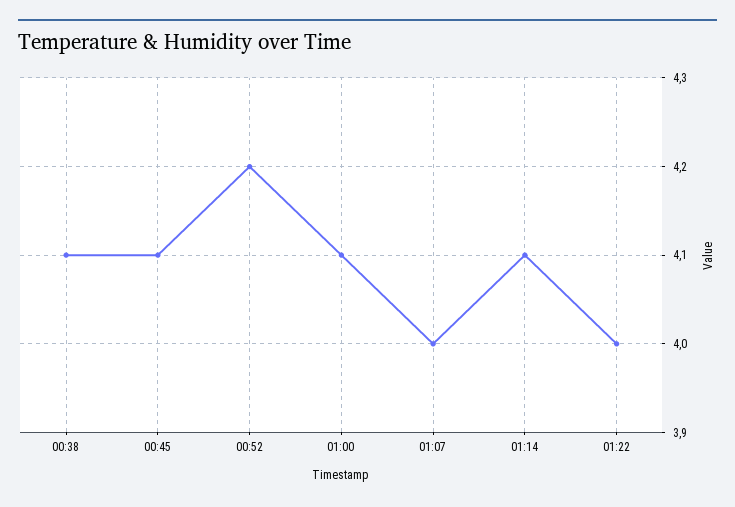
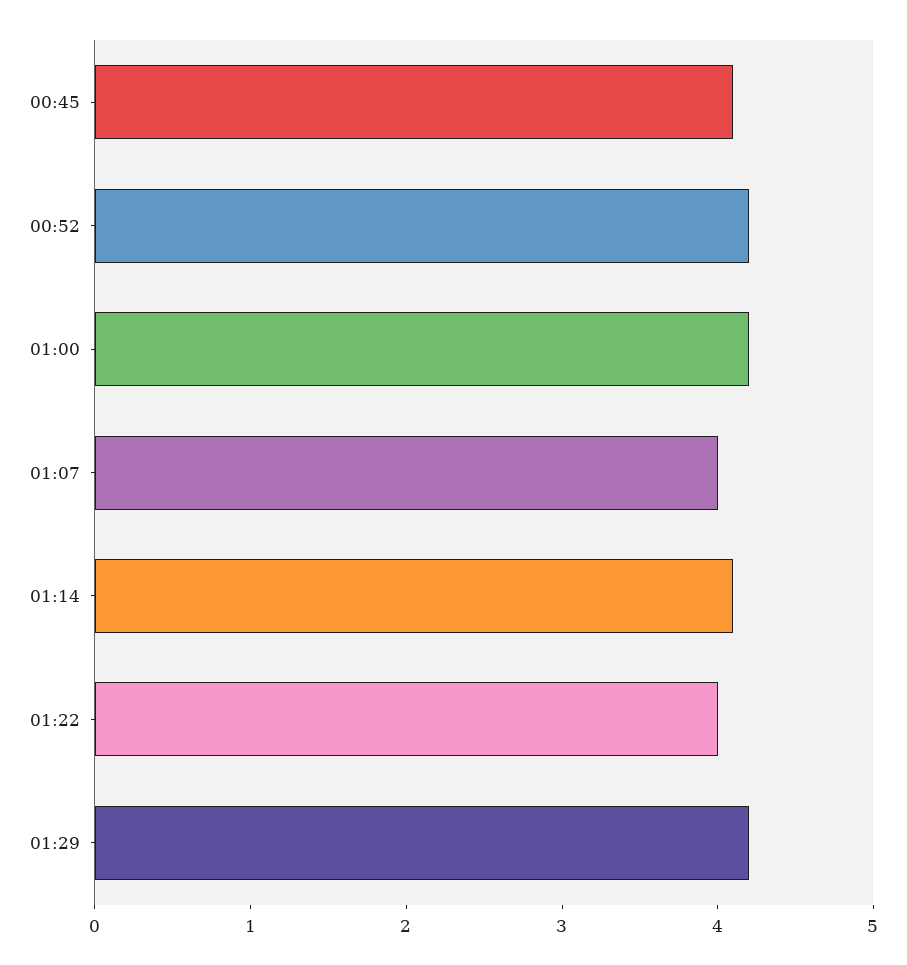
00:38: 4.1 -> none
01:00: 4.1 -> 4.2
01:29: none -> 4.2

